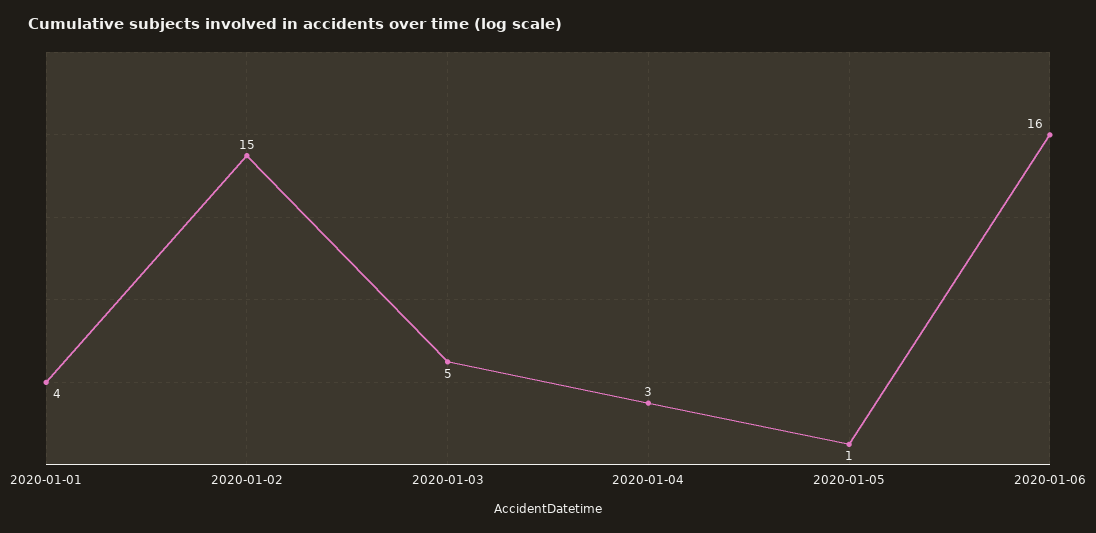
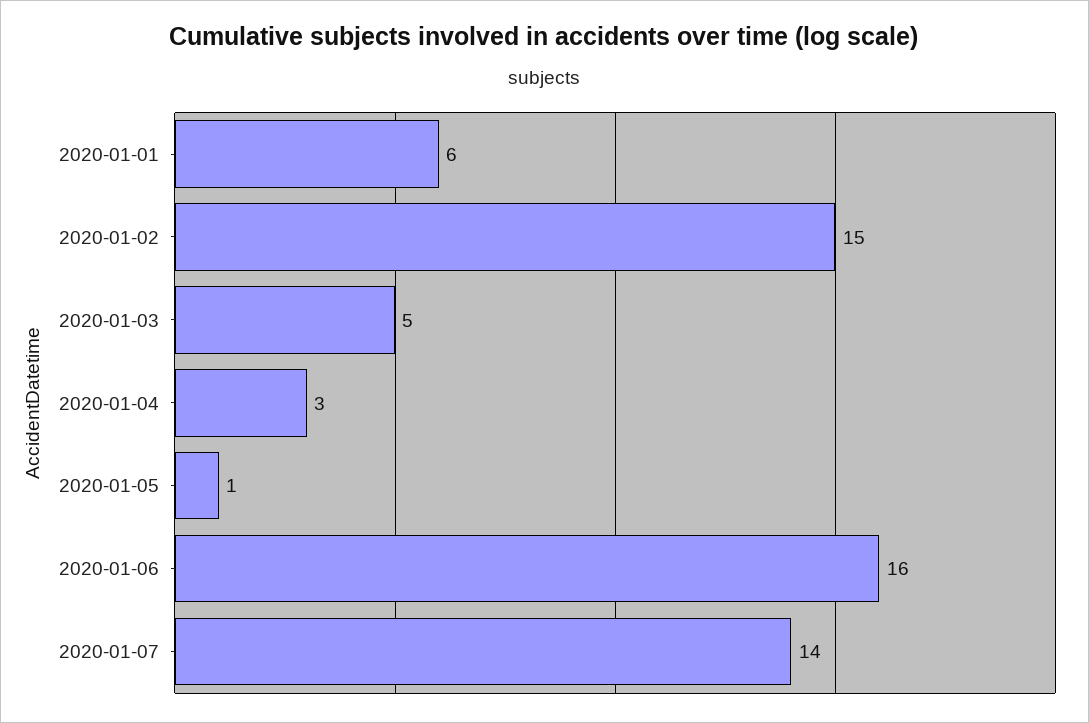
2020-01-01: 4 -> 6
2020-01-07: none -> 14

